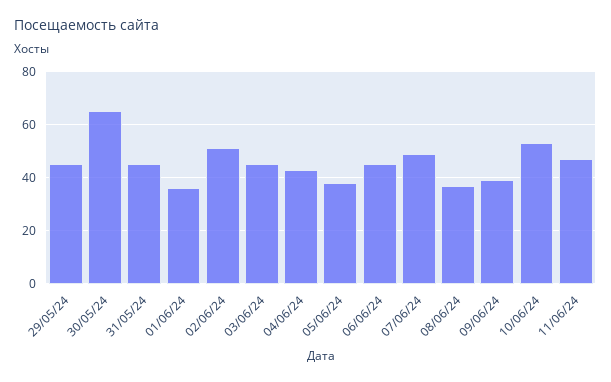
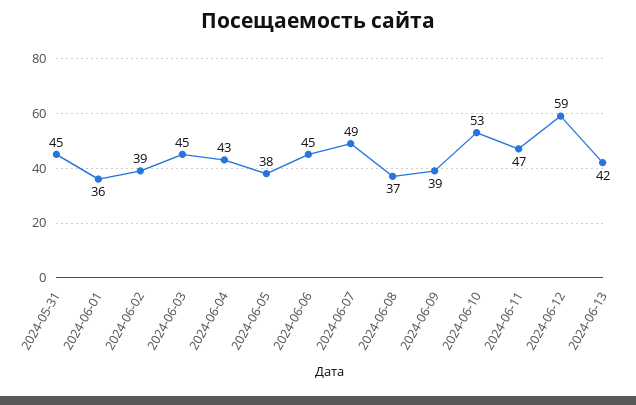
29/05/24: 45 -> none
30/05/24: 65 -> none
02/06/24: 50 -> 39
2024-06-12: none -> 59
2024-06-13: none -> 42

